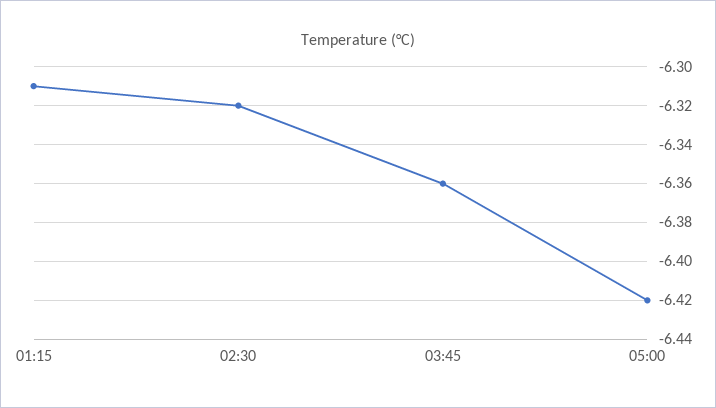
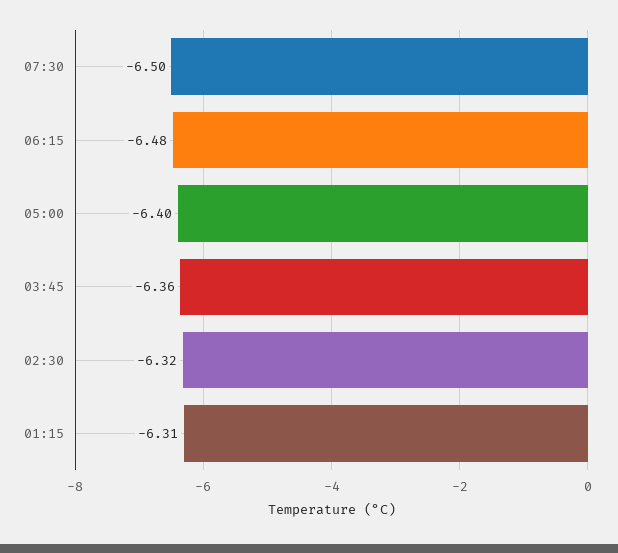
05:00: -6.42 -> -6.4
07:30: none -> -6.5
06:15: none -> -6.48

